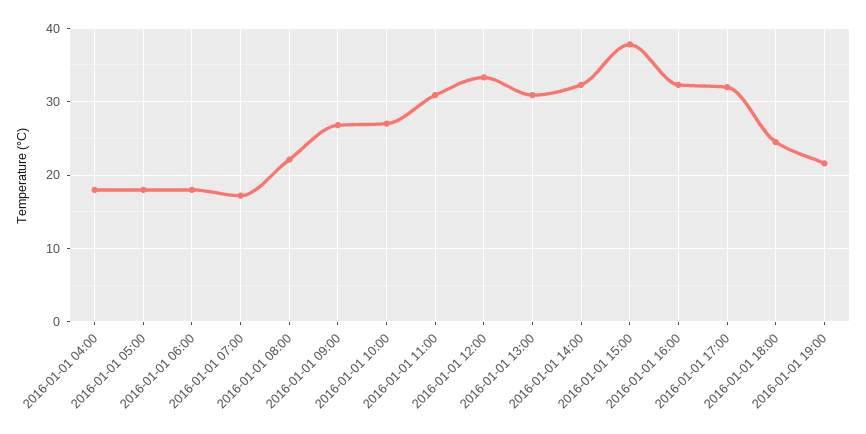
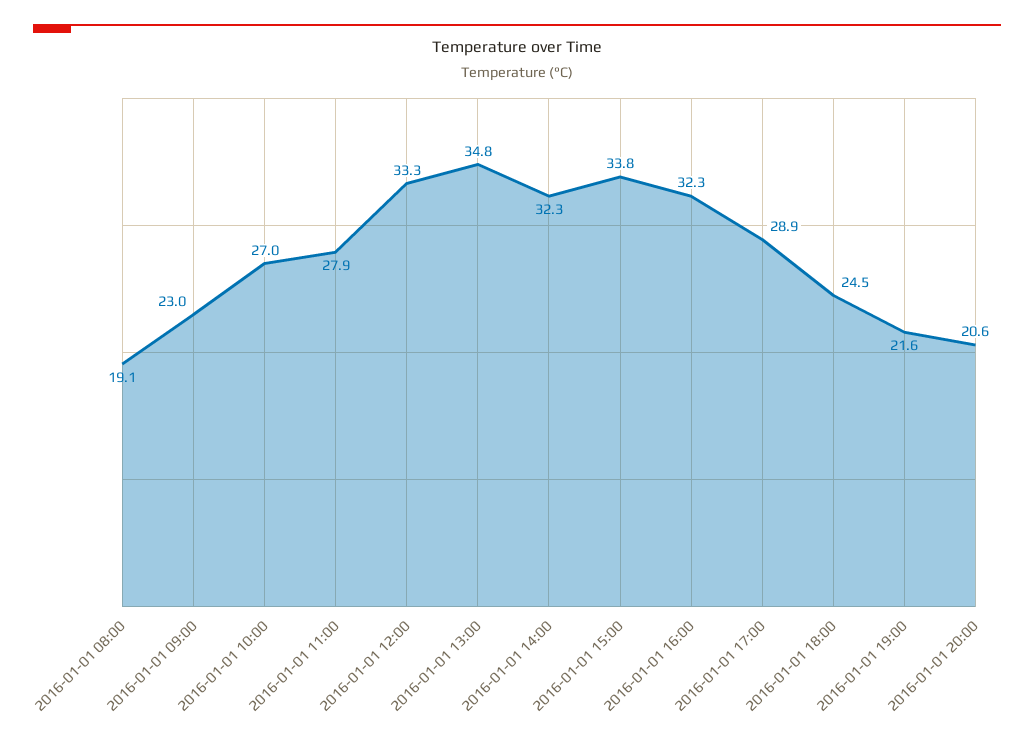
2016-01-01 04:00: 18 -> none
2016-01-01 05:00: 18 -> none
2016-01-01 06:00: 18 -> none
2016-01-01 07:00: 17 -> none
2016-01-01 08:00: 22 -> 19.1
2016-01-01 09:00: 27 -> 23
2016-01-01 11:00: 31 -> 27.9
2016-01-01 13:00: 31 -> 34.8
2016-01-01 15:00: 38 -> 33.8
2016-01-01 17:00: 32 -> 28.9
2016-01-01 20:00: none -> 20.6

